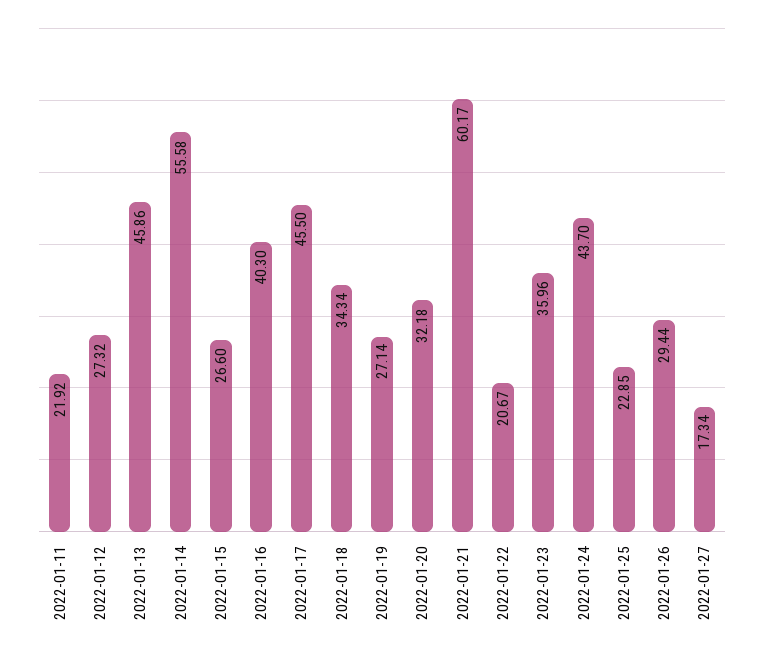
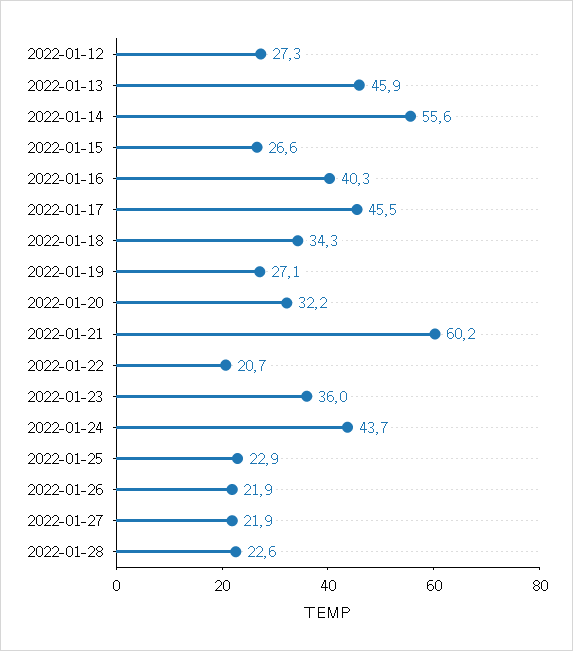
2022-01-11: 21.92 -> none
2022-01-26: 29.44 -> 21.9
2022-01-27: 17.34 -> 21.9
2022-01-28: none -> 22.6

